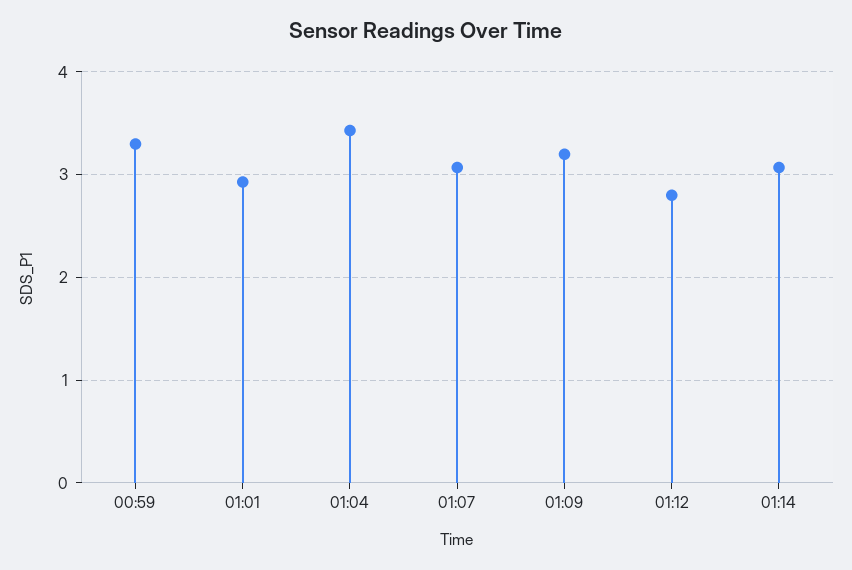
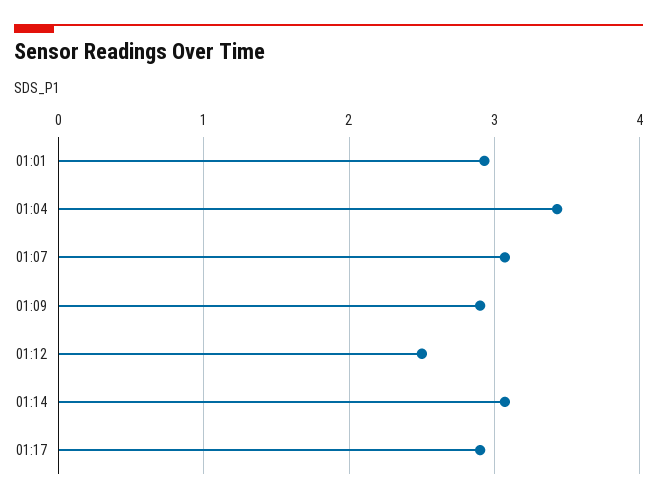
00:59: 3.3 -> none
01:09: 3.2 -> 2.9
01:12: 2.8 -> 2.5
01:17: none -> 2.9

